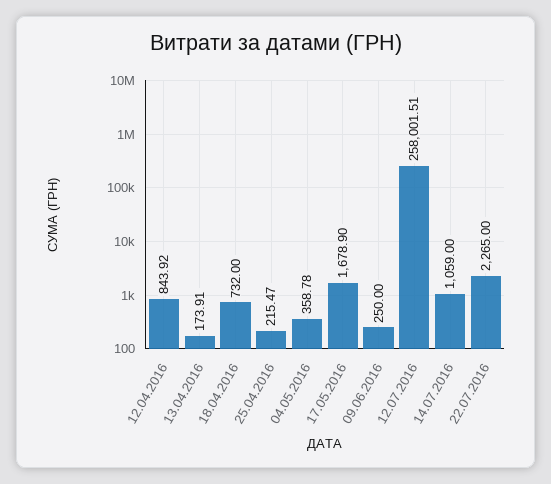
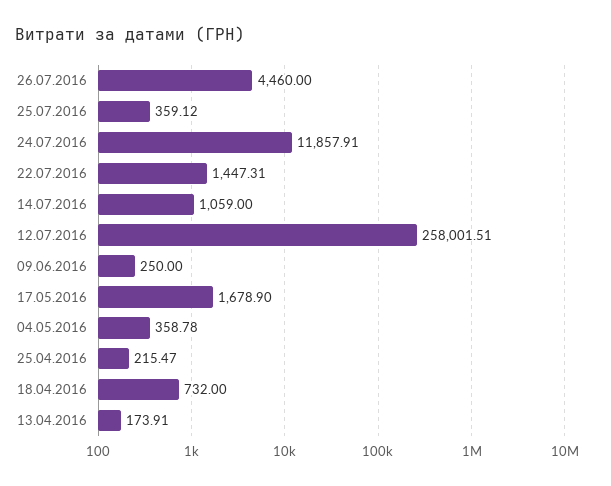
12.04.2016: 843.92 -> none
22.07.2016: 2265 -> 1447.31
26.07.2016: none -> 4460
25.07.2016: none -> 359.12
24.07.2016: none -> 11857.91

